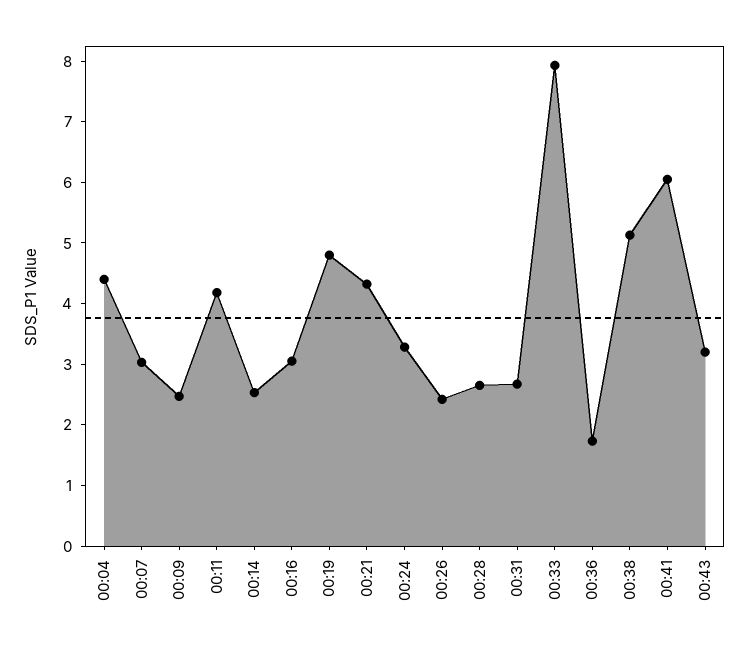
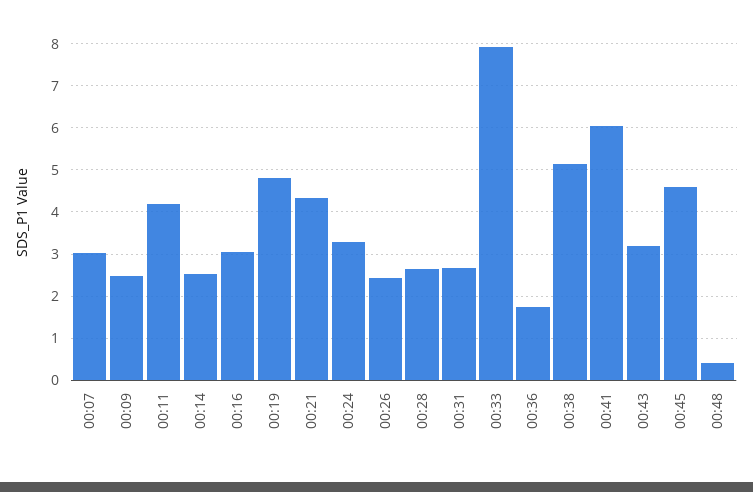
00:04: 4.4 -> none
00:45: none -> 4.6
00:48: none -> 0.4

